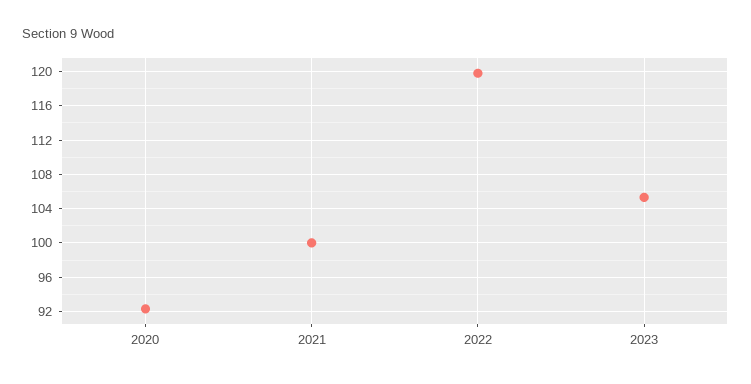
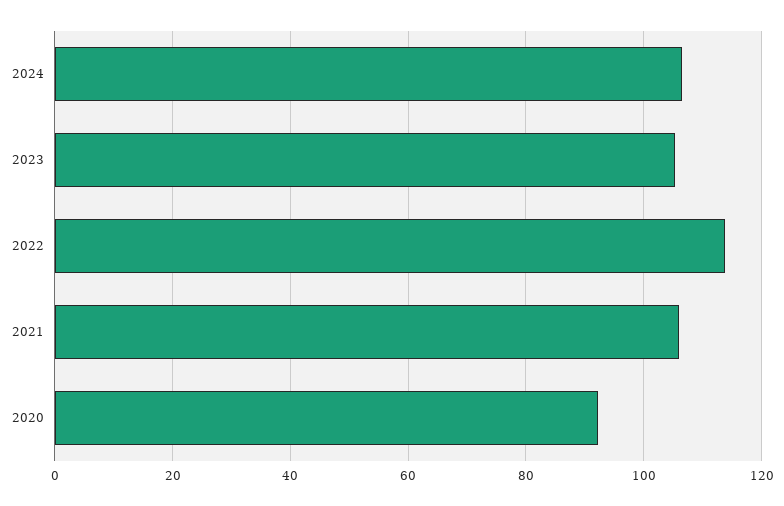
2021: 100 -> 106
2022: 120 -> 114
2024: none -> 106

